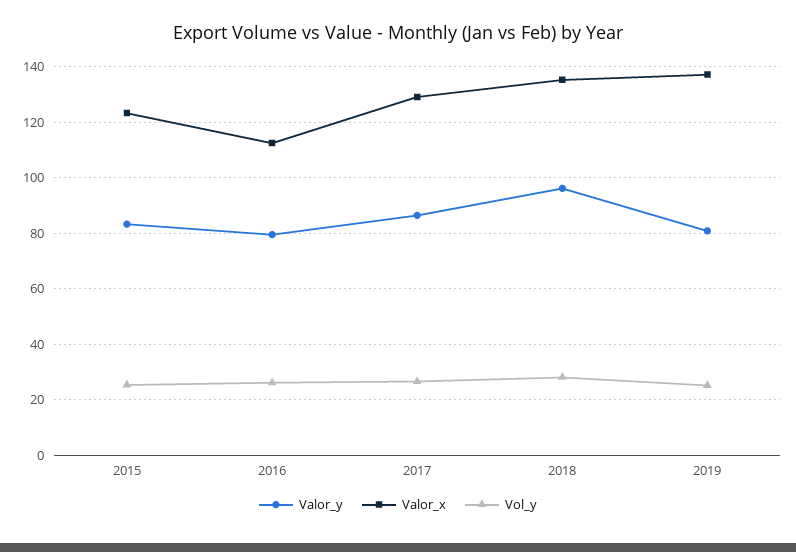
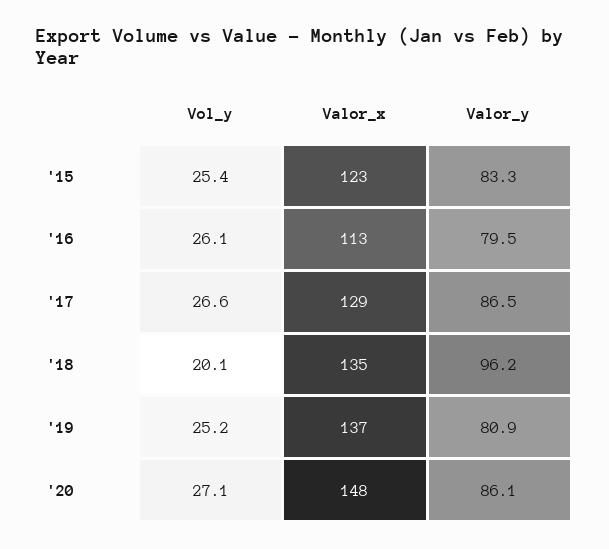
Vol_y, 2018: 27.5 -> 20.1
Vol_y, '20: none -> 27.1
Valor_x, '20: none -> 148
Valor_y, '20: none -> 86.1

